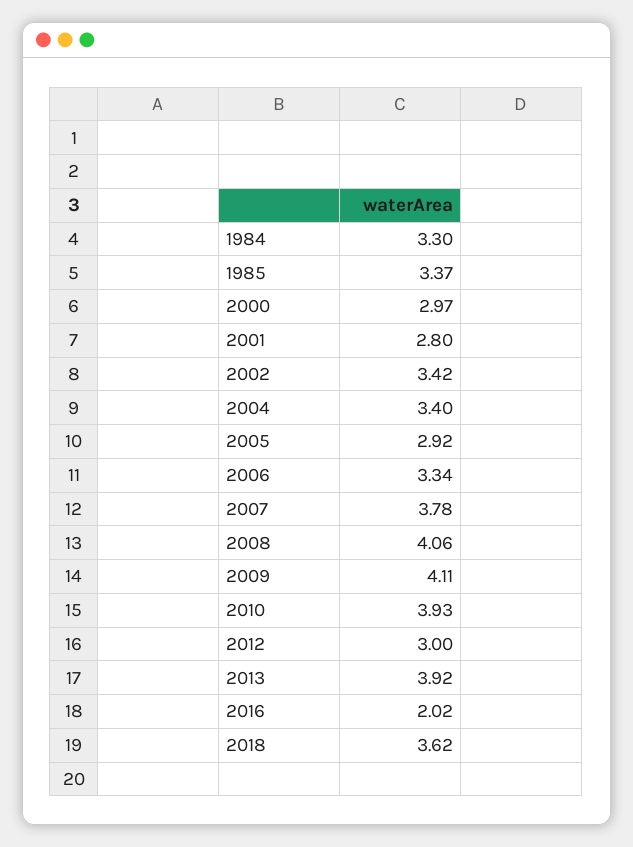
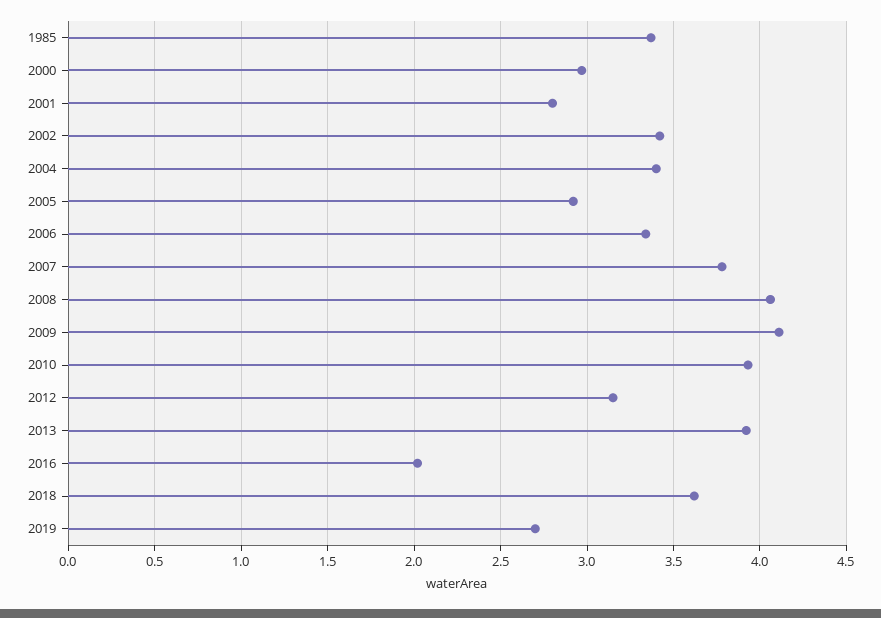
1984: 3.3 -> none
2012: 3 -> 3.15
2019: none -> 2.7

